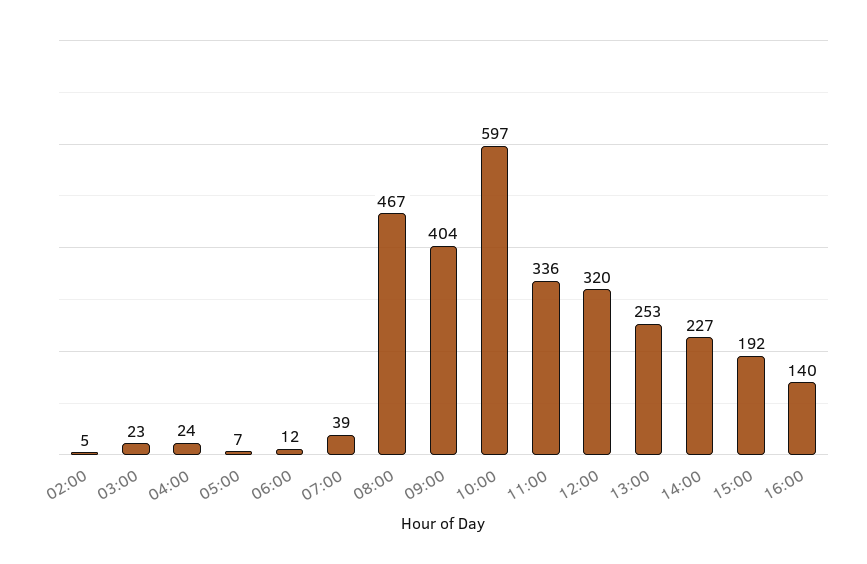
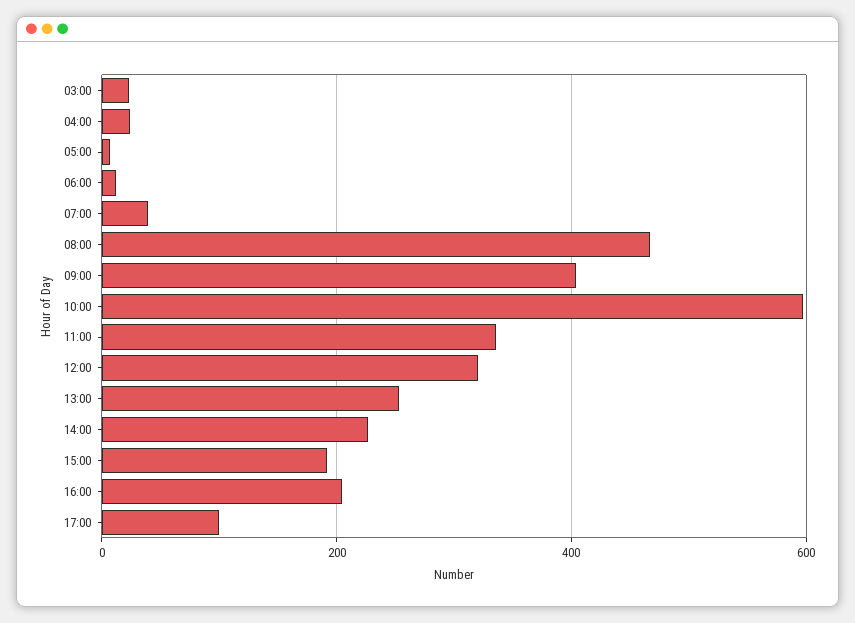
02:00: 5 -> none
16:00: 140 -> 200
17:00: none -> 100

